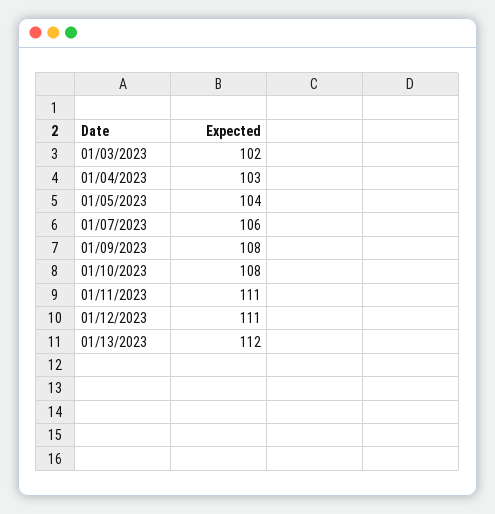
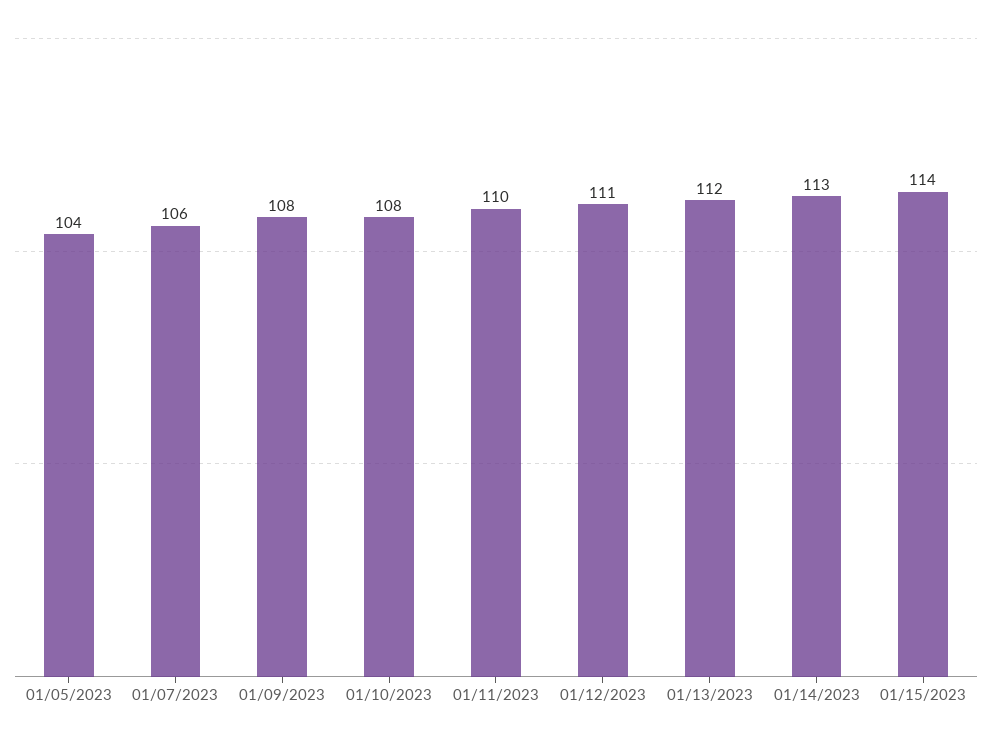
01/03/2023: 102 -> none
01/04/2023: 103 -> none
01/11/2023: 111 -> 110
01/14/2023: none -> 113
01/15/2023: none -> 114

